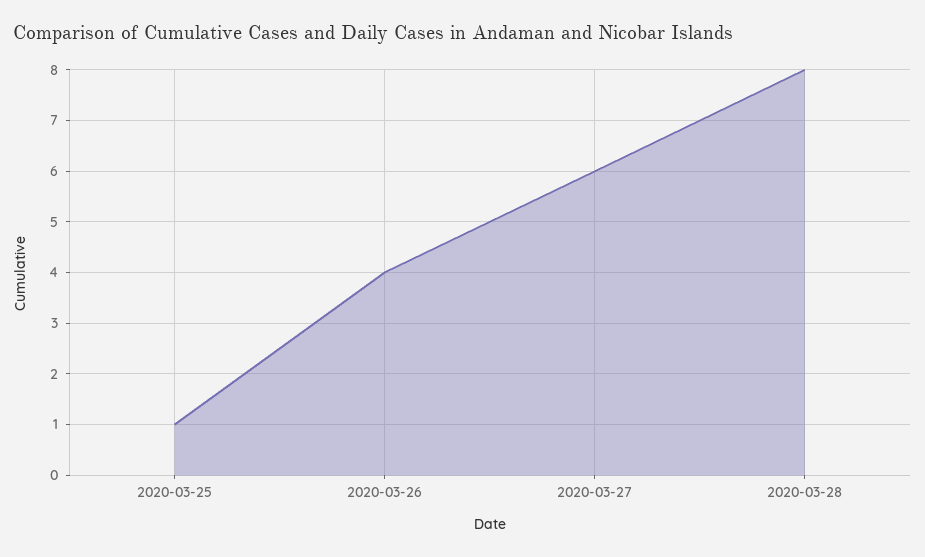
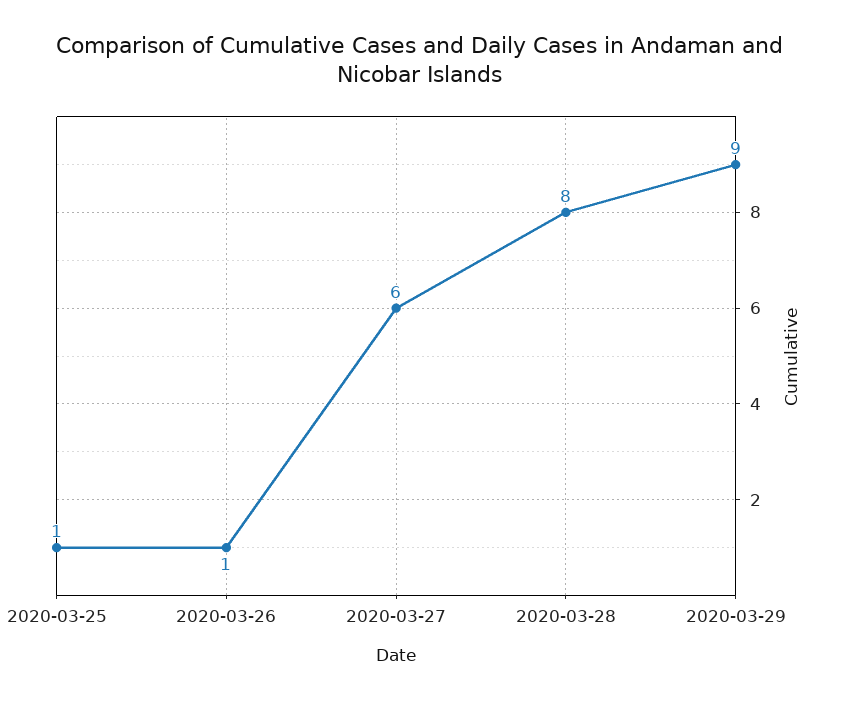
2020-03-26: 4 -> 1
2020-03-29: none -> 9

